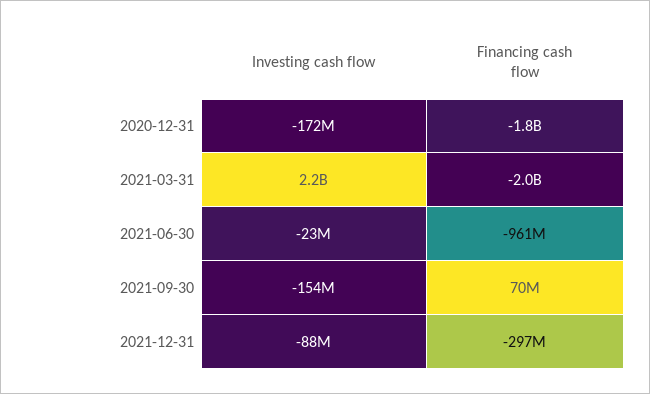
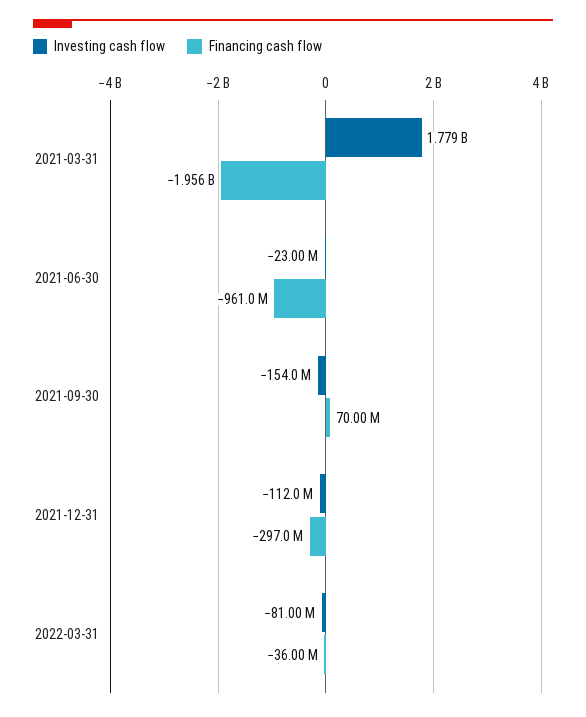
Investing cash flow, 2020-12-31: -172000000 -> none
Financing cash flow, 2020-12-31: -1800000000 -> none
Investing cash flow, 2021-03-31: 2200000000 -> 1779000000
Investing cash flow, 2021-12-31: -88000000 -> -112000000
Investing cash flow, 2022-03-31: none -> -81000000
Financing cash flow, 2022-03-31: none -> -36000000

